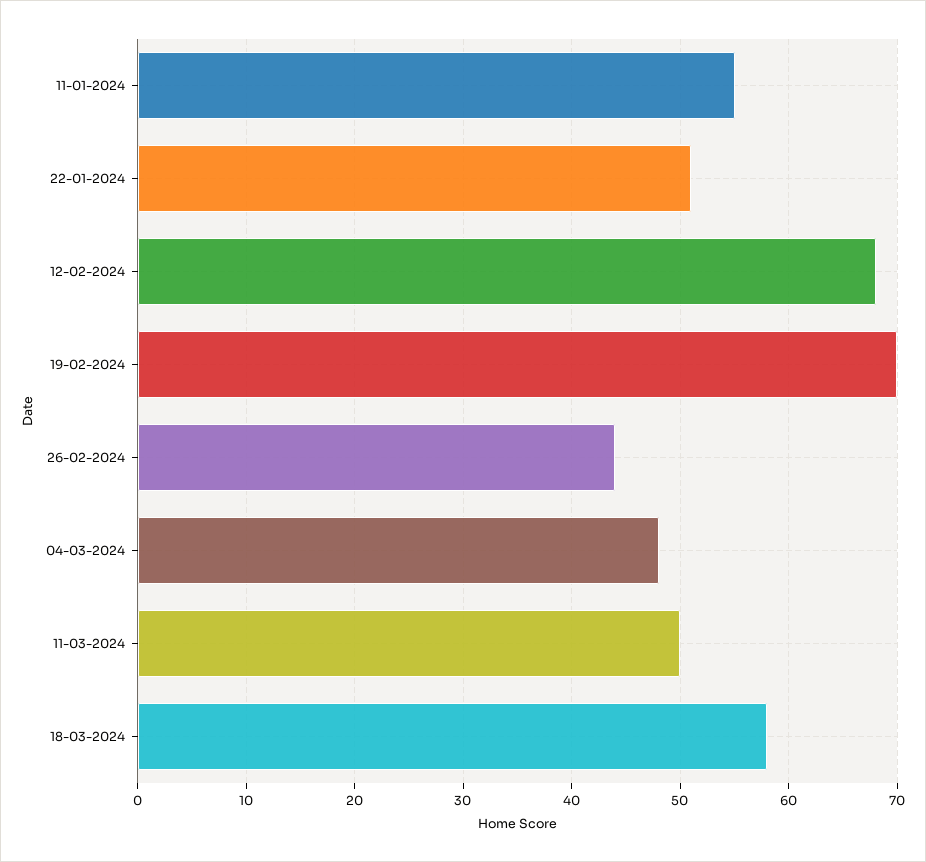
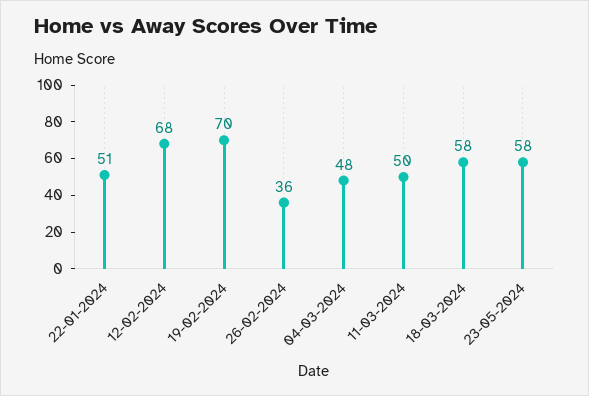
11-01-2024: 55 -> none
26-02-2024: 44 -> 36
23-05-2024: none -> 58

